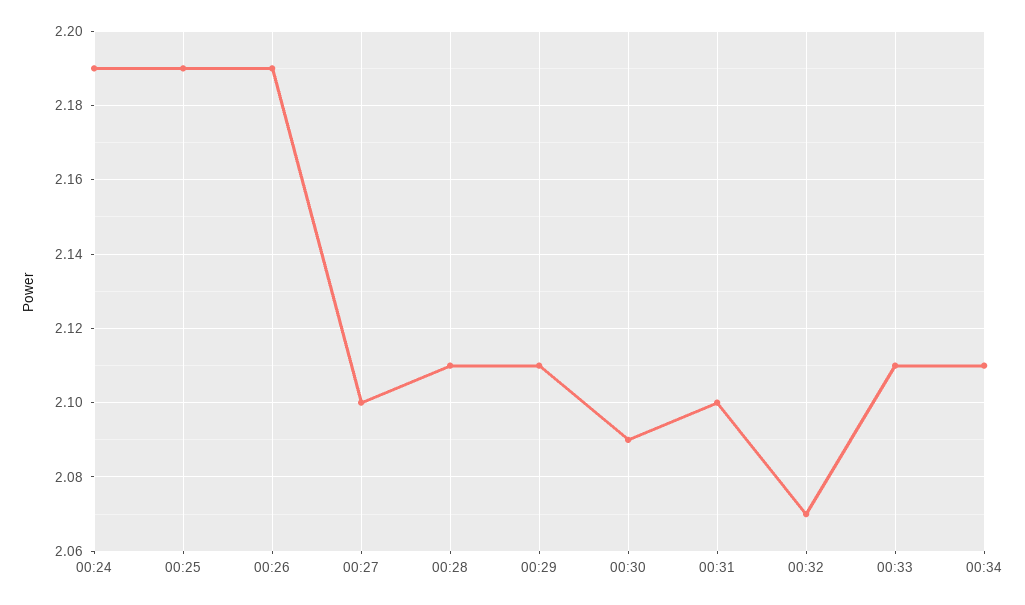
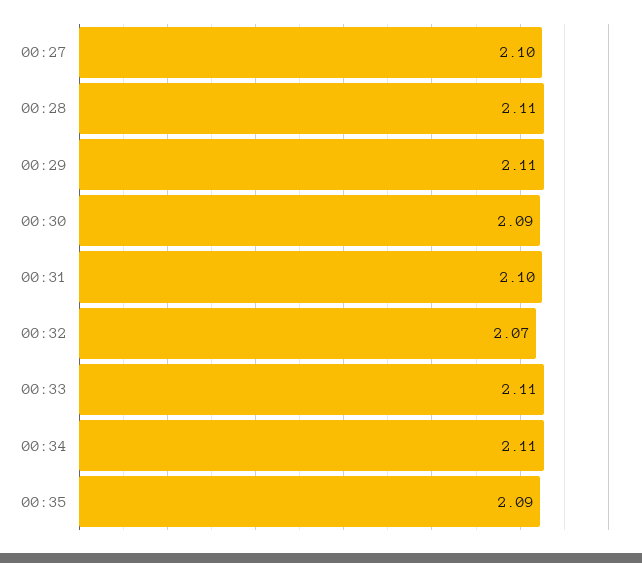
00:24: 2.19 -> none
00:25: 2.19 -> none
00:26: 2.19 -> none
00:35: none -> 2.09

